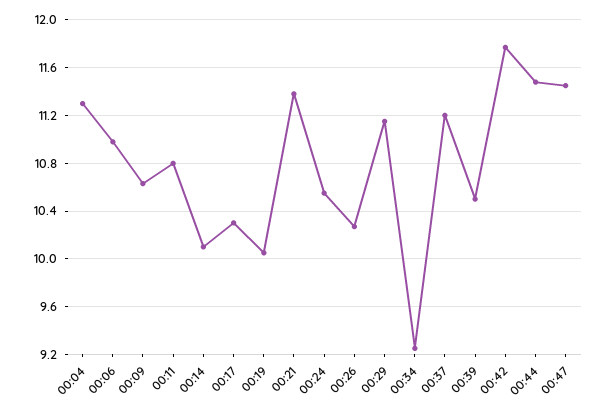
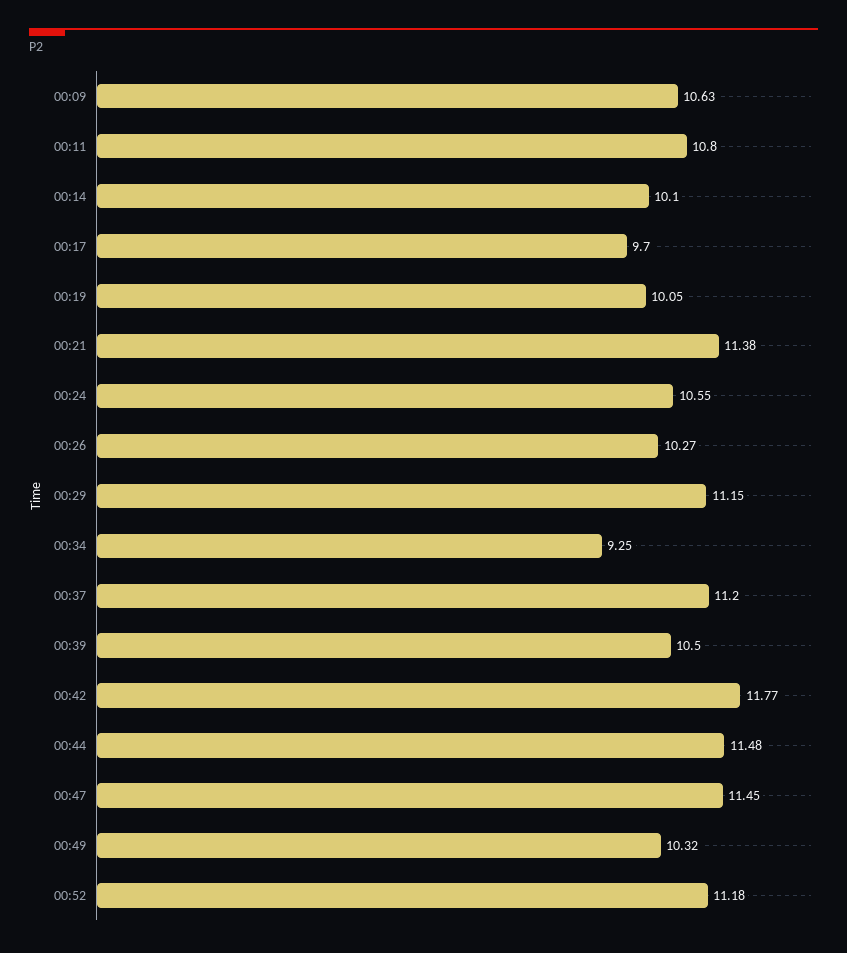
00:04: 11.3 -> none
00:06: 11 -> none
00:17: 10.3 -> 9.7
00:49: none -> 10.32
00:52: none -> 11.18

